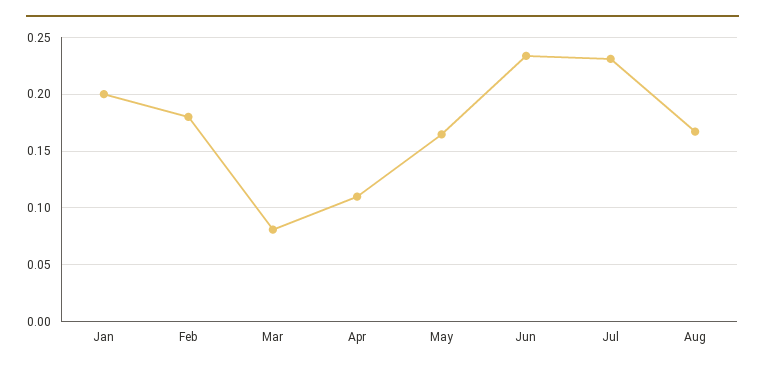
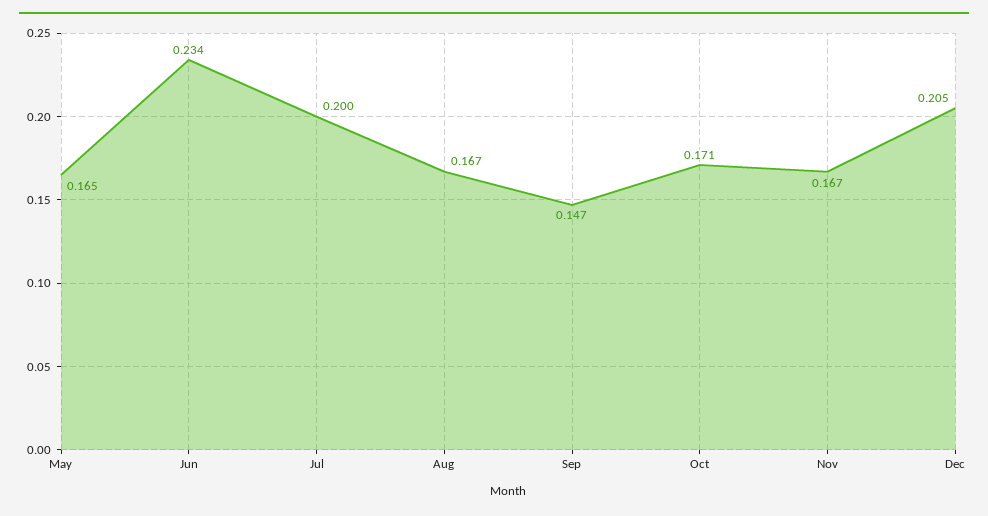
Jan: 0.2 -> none
Feb: 0.18 -> none
Mar: 0.08 -> none
Apr: 0.11 -> none
Jul: 0.23 -> 0.2
Sep: none -> 0.147
Oct: none -> 0.171
Nov: none -> 0.167
Dec: none -> 0.205

